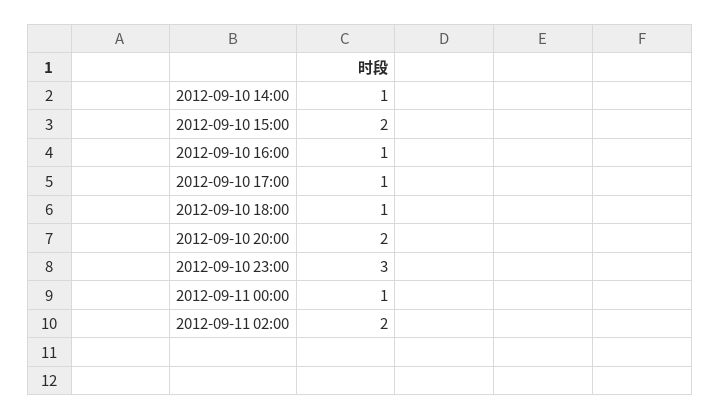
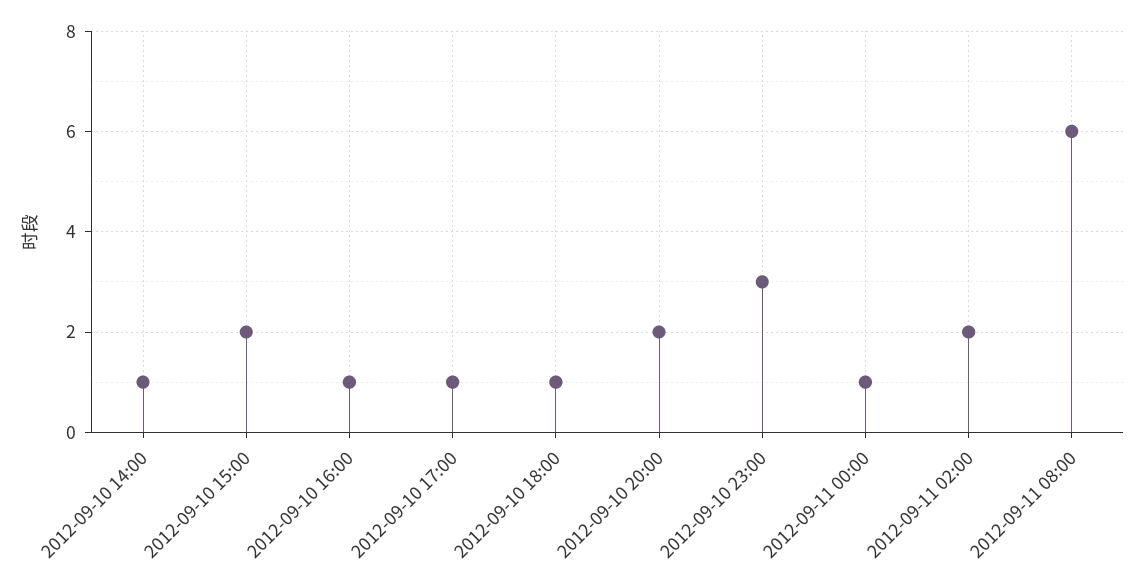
2012-09-11 08:00: none -> 6

